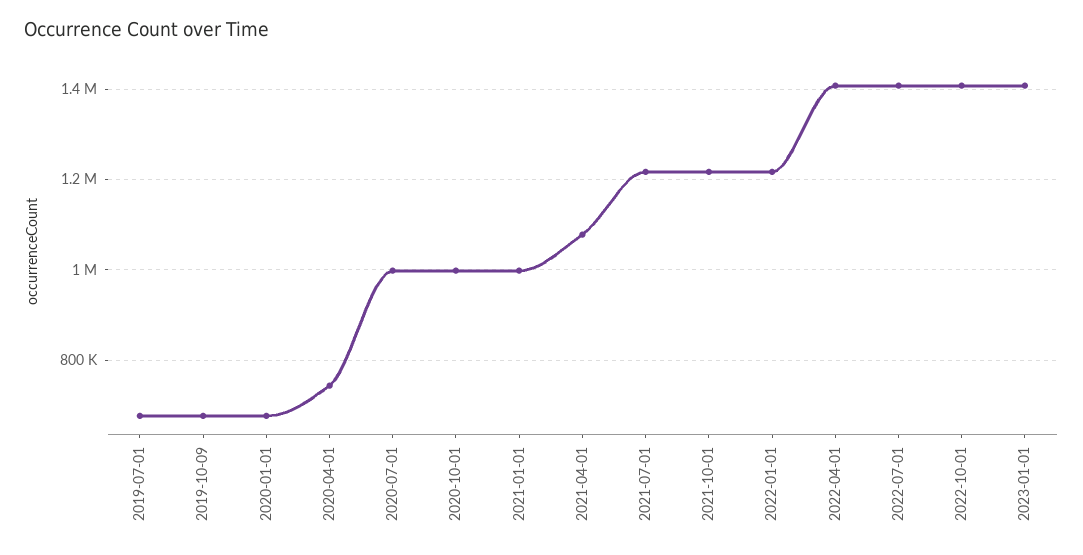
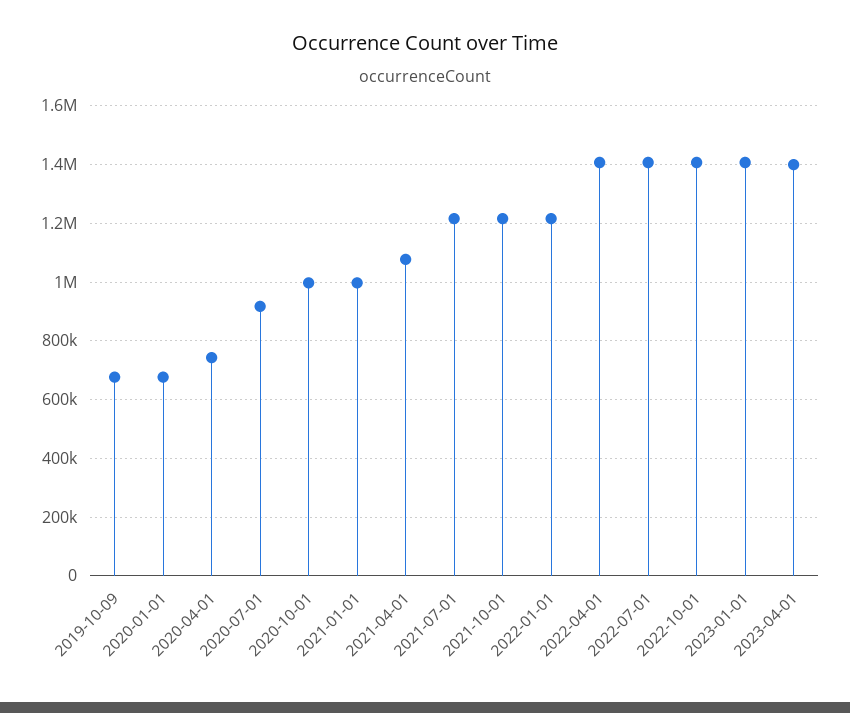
2019-07-01: 680000 -> none
2020-07-01: 1000000 -> 925000
2023-04-01: none -> 1400000

